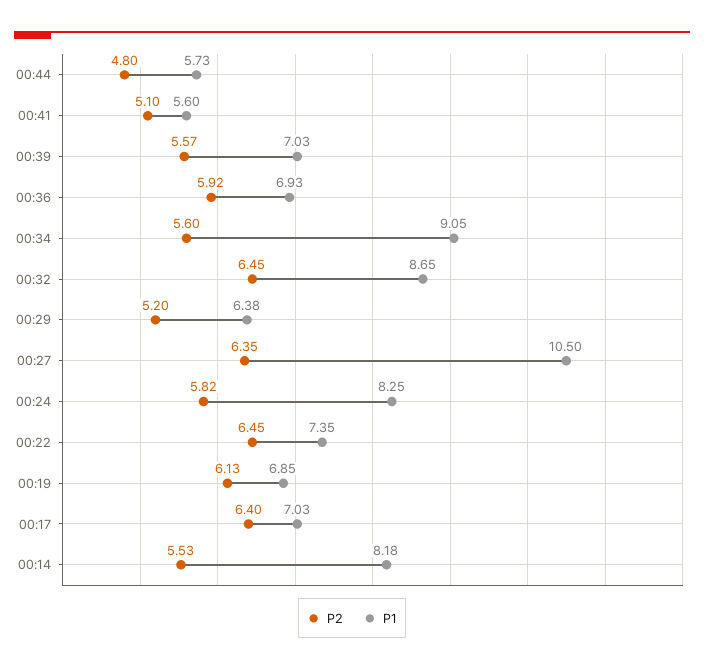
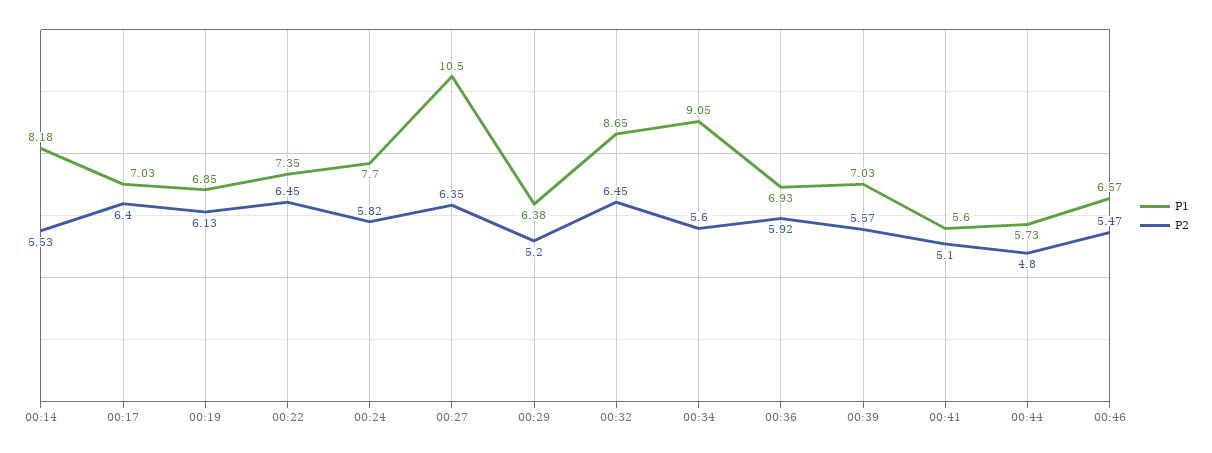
P1, 00:24: 8.25 -> 7.7
P1, 00:46: none -> 6.57
P2, 00:46: none -> 5.47

